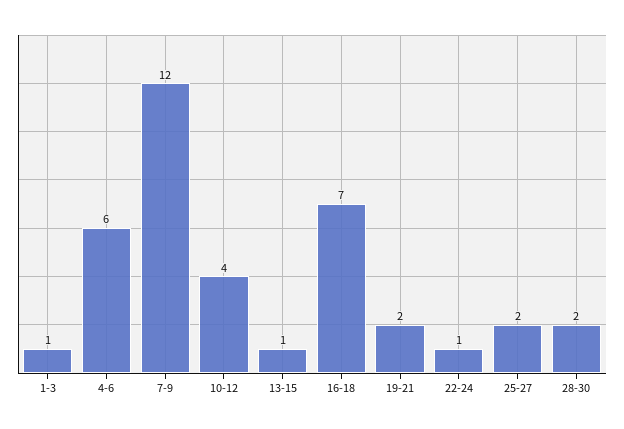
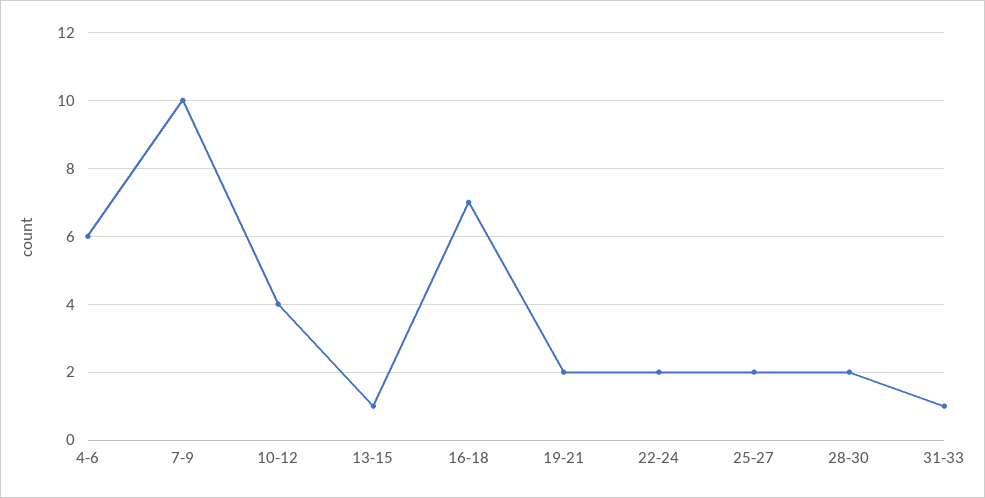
1-3: 1 -> none
7-9: 12 -> 10
22-24: 1 -> 2
31-33: none -> 1

